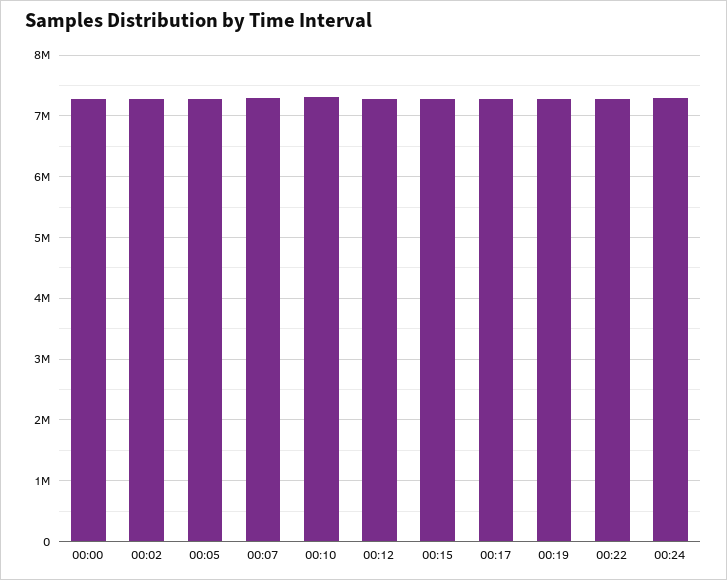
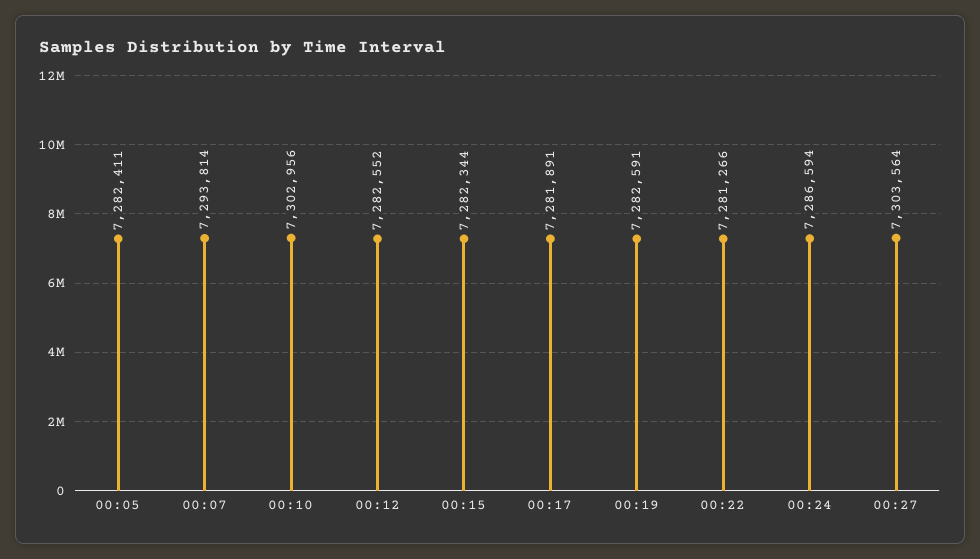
00:00: 7300000 -> none
00:02: 7300000 -> none
00:27: none -> 7303564

